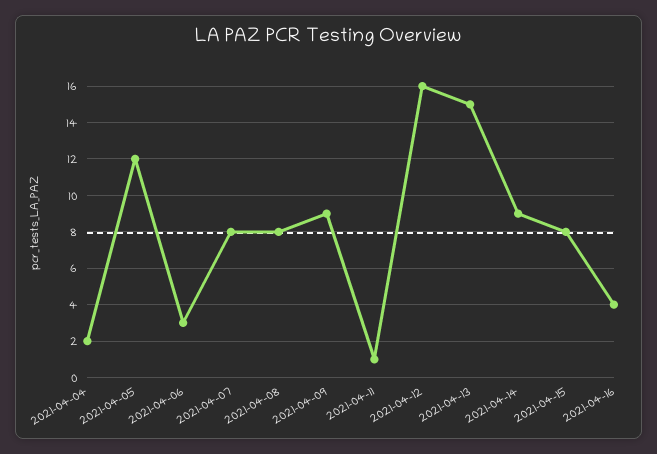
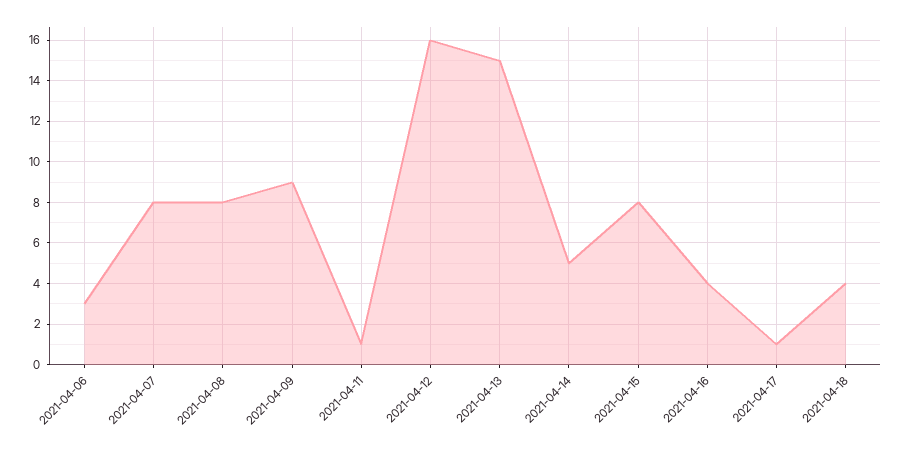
2021-04-04: 2 -> none
2021-04-05: 12 -> none
2021-04-14: 9 -> 5
2021-04-17: none -> 1
2021-04-18: none -> 4

